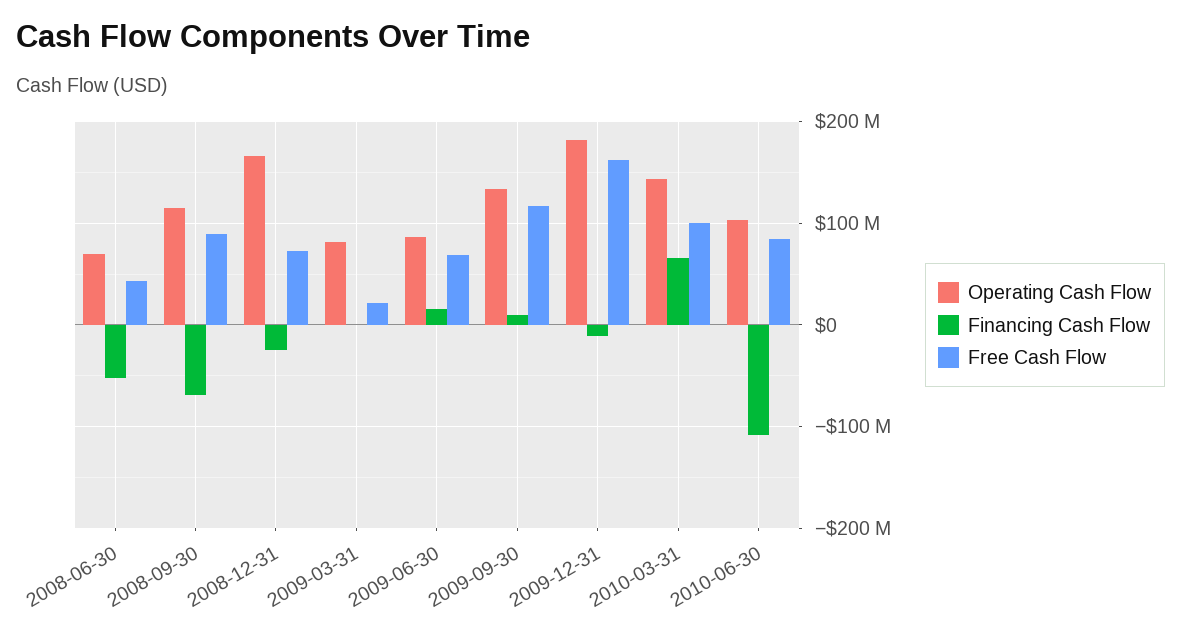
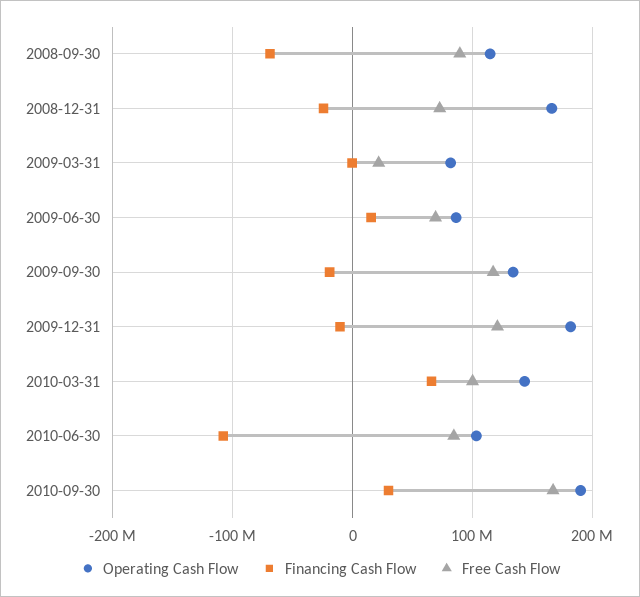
Operating Cash Flow, 2008-06-30: 70000000 -> none
Financing Cash Flow, 2008-06-30: -50000000 -> none
Free Cash Flow, 2008-06-30: 40000000 -> none
Financing Cash Flow, 2009-09-30: 10000000 -> -20000000
Free Cash Flow, 2009-12-31: 160000000 -> 120000000
Operating Cash Flow, 2010-09-30: none -> 190000000
Financing Cash Flow, 2010-09-30: none -> 30000000
Free Cash Flow, 2010-09-30: none -> 170000000

